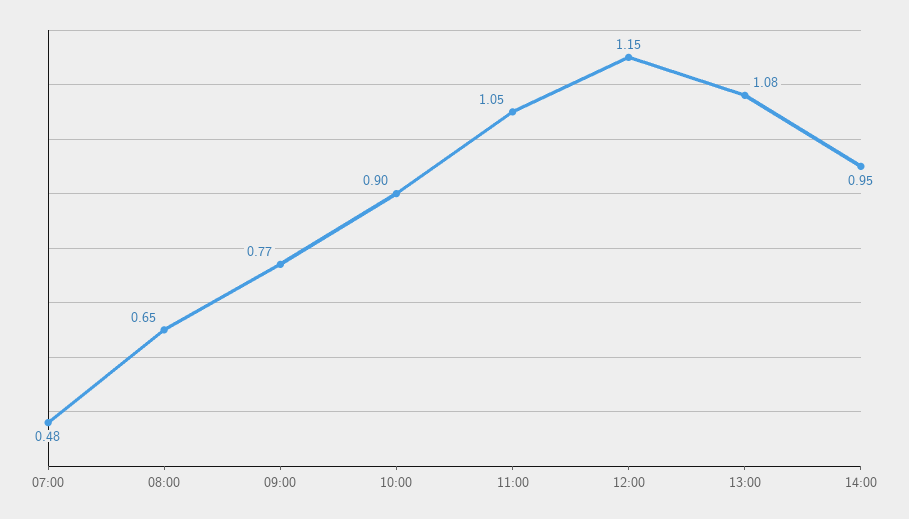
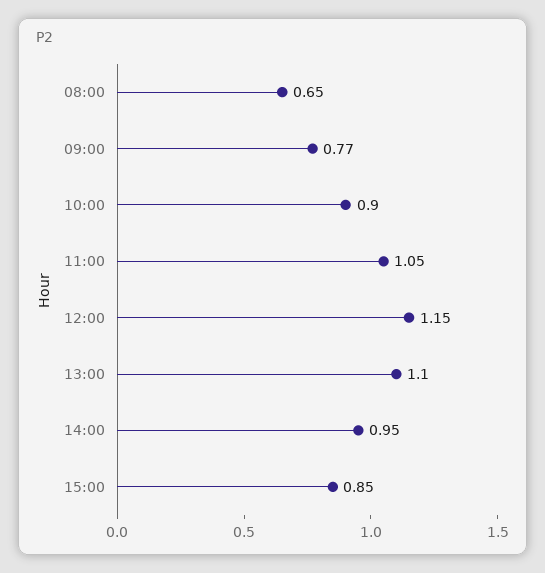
07:00: 0.48 -> none
13:00: 1.08 -> 1.1
15:00: none -> 0.85

